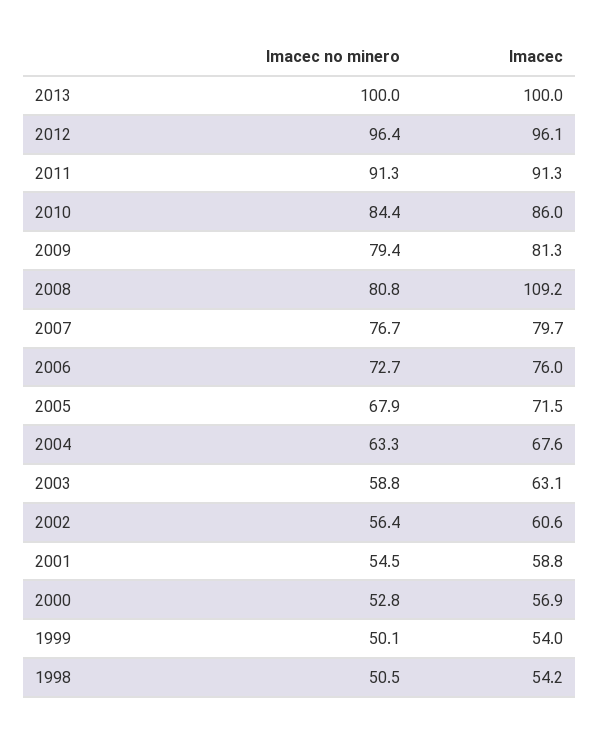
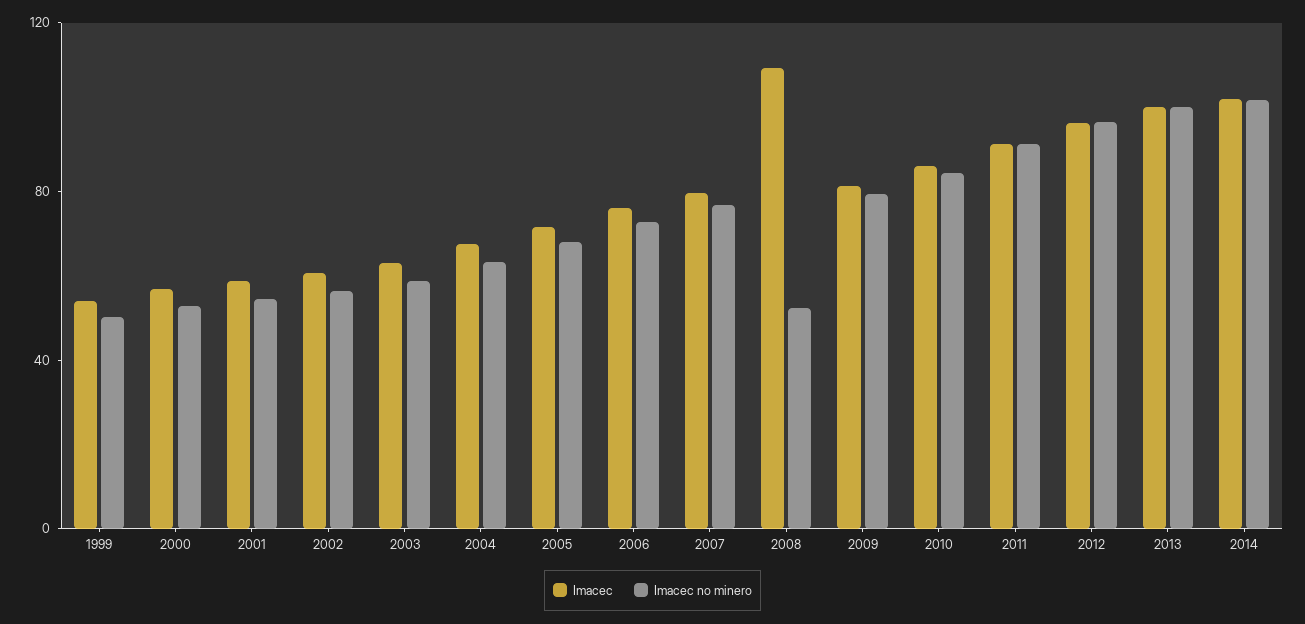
Imacec no minero, 2008: 80.8 -> 50
Imacec no minero, 1998: 50.5 -> none
Imacec, 1998: 54.2 -> none
Imacec, 2014: none -> 100
Imacec no minero, 2014: none -> 100

